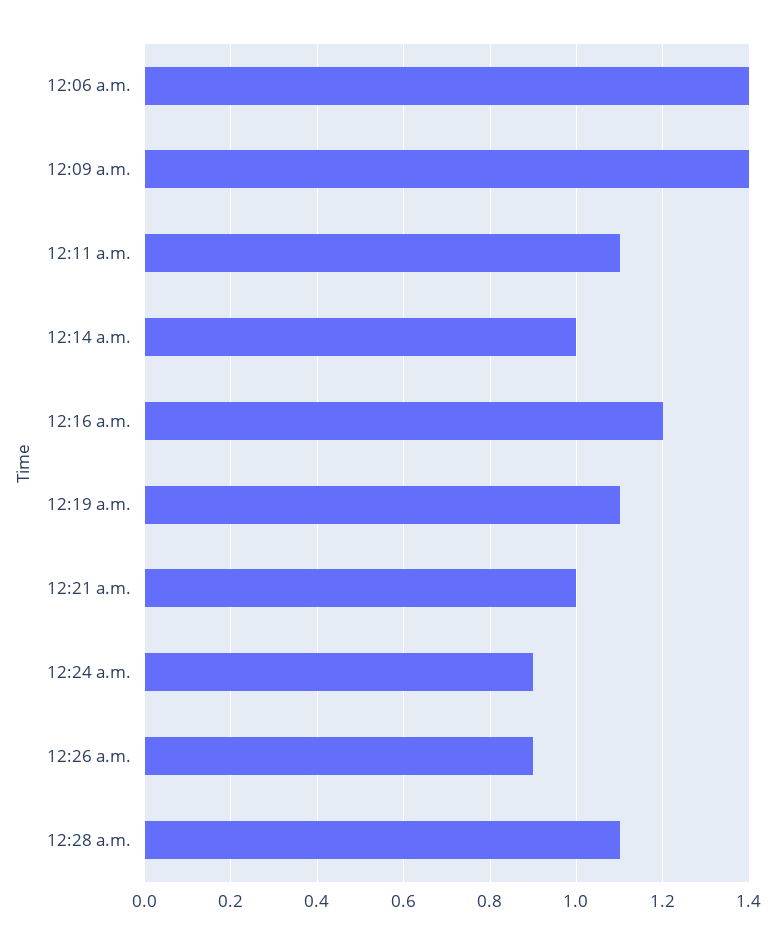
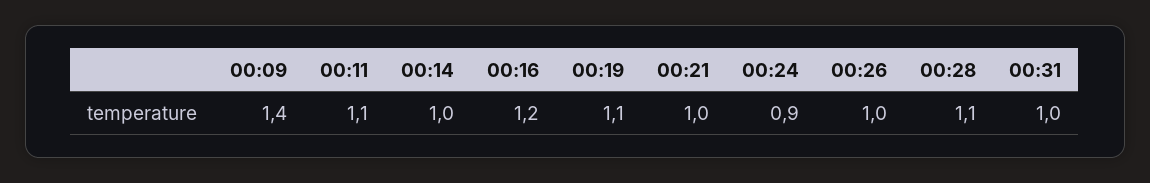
12:06 a.m.: 1.4 -> none
12:26 a.m.: 0.9 -> 1
00:31: none -> 1

